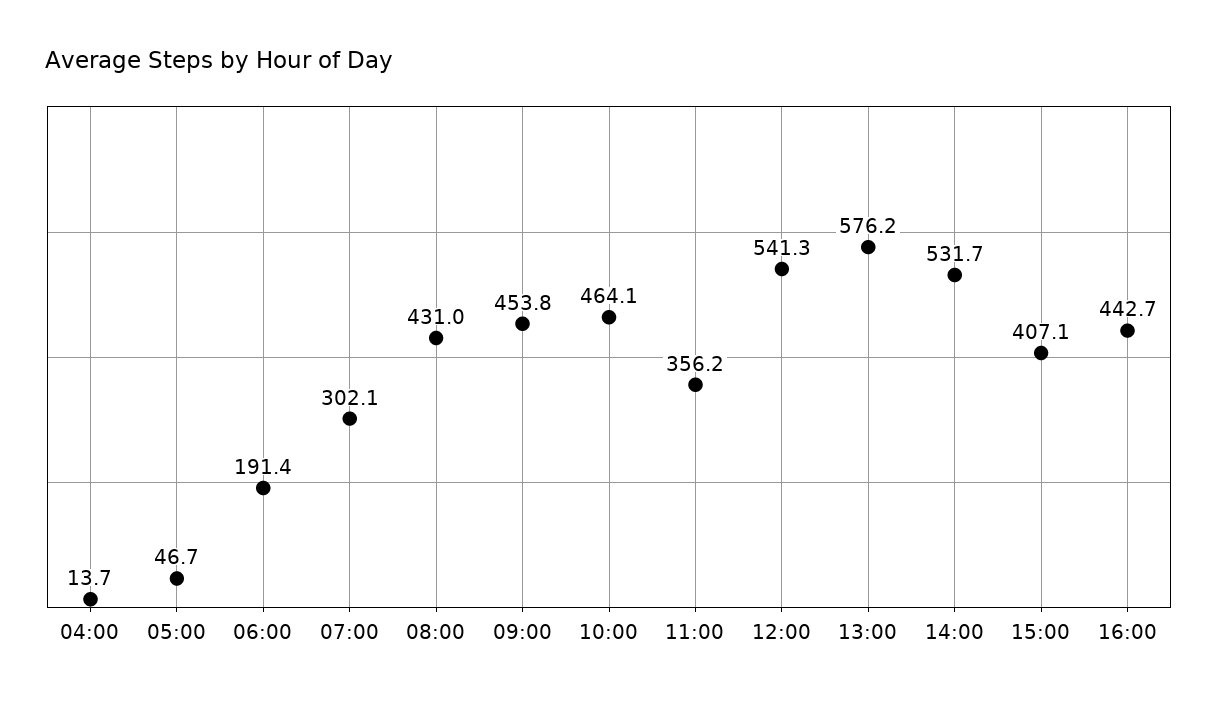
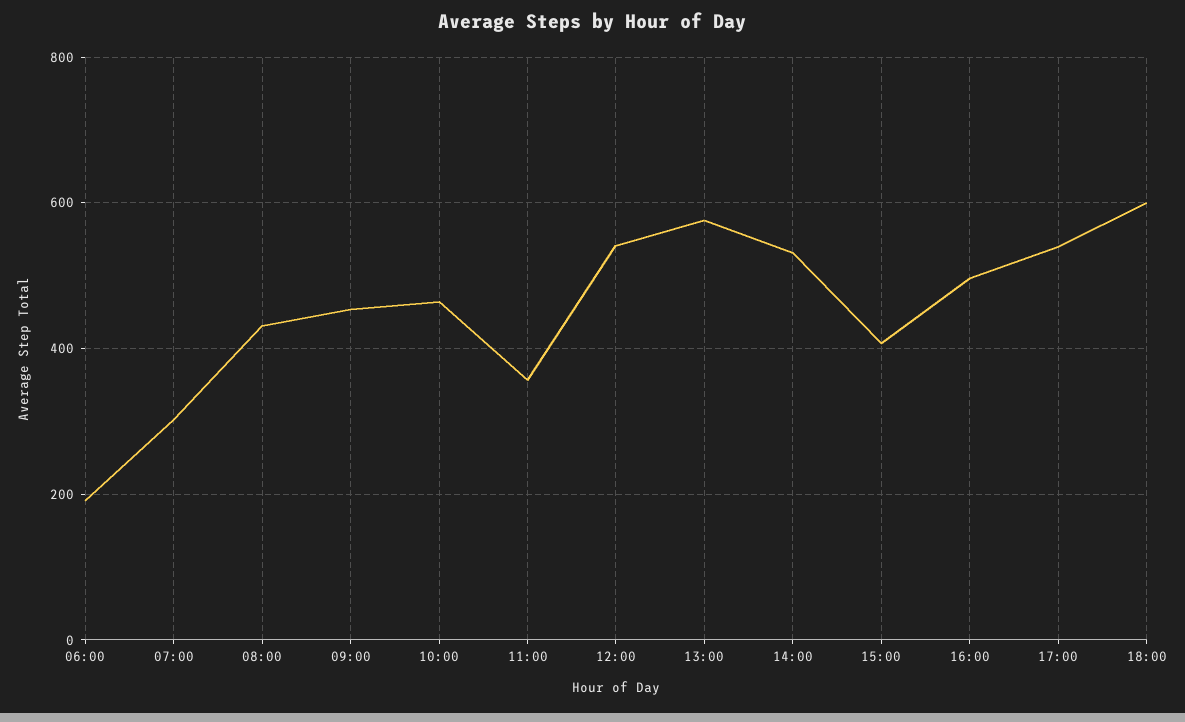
04:00: 13.7 -> none
05:00: 46.7 -> none
16:00: 442.7 -> 500
17:00: none -> 540
18:00: none -> 600

